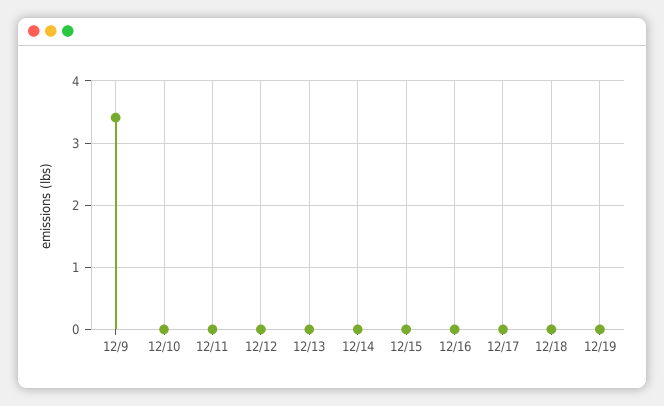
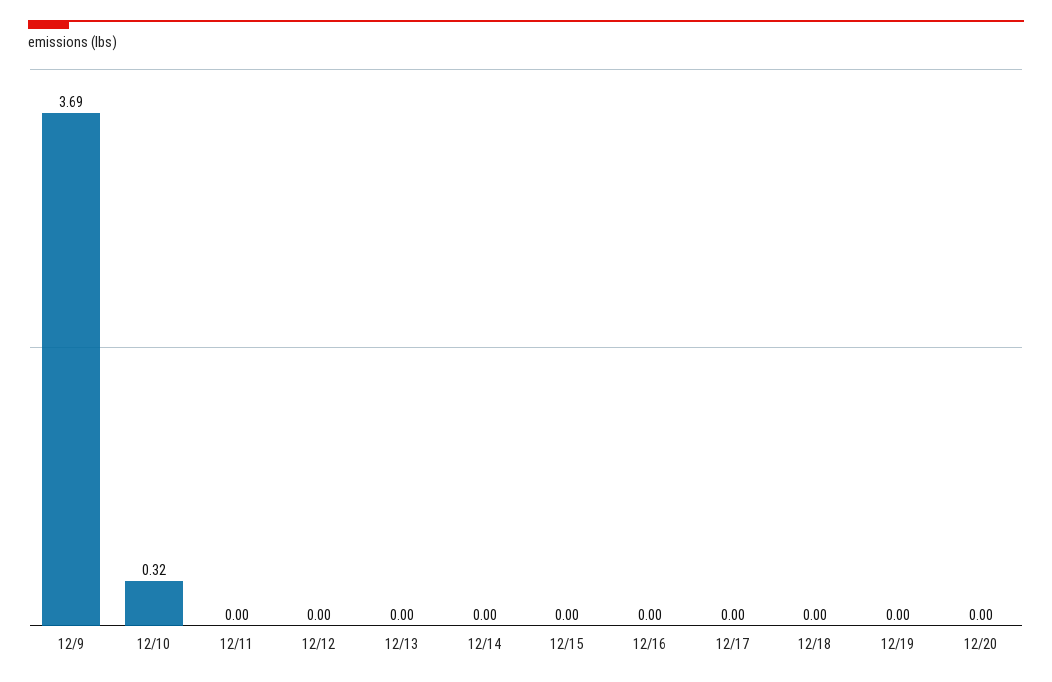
12/9: 3.4 -> 3.69
12/10: 0 -> 0.32
12/20: none -> 0

